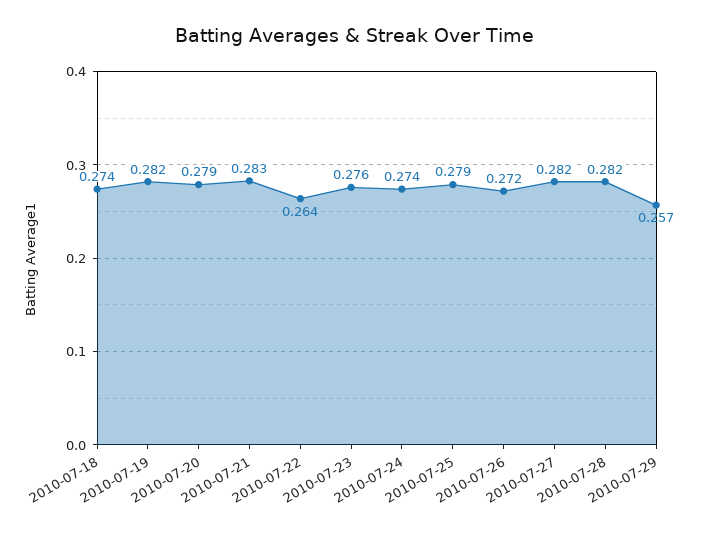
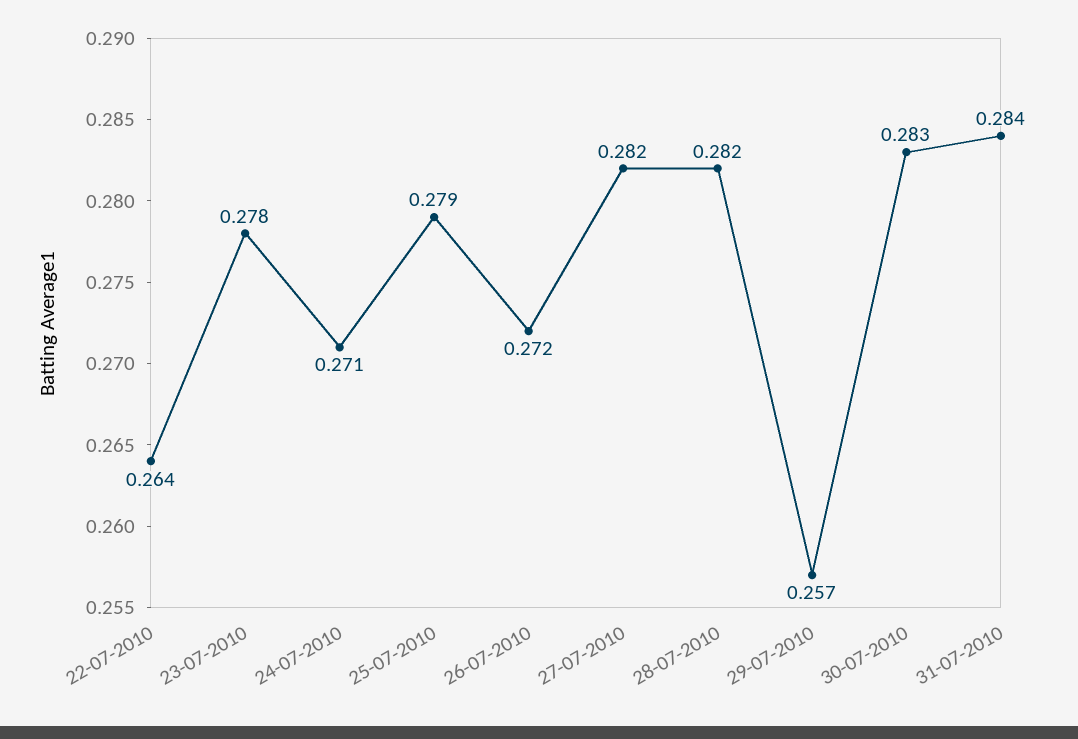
2010-07-18: 0.274 -> none
2010-07-19: 0.282 -> none
2010-07-20: 0.279 -> none
2010-07-21: 0.283 -> none
2010-07-23: 0.276 -> 0.278
2010-07-24: 0.274 -> 0.271
30-07-2010: none -> 0.283
31-07-2010: none -> 0.284

